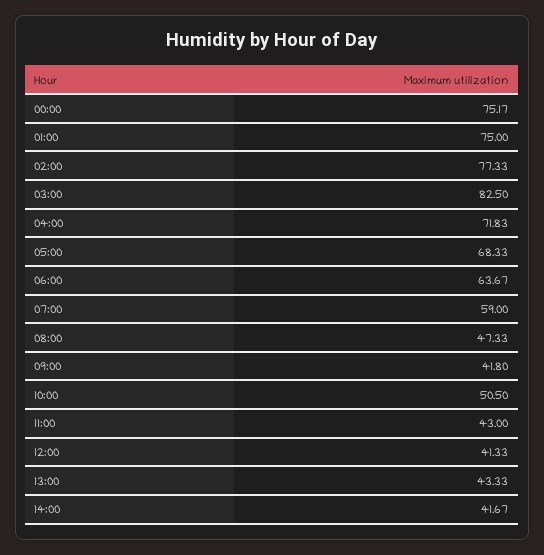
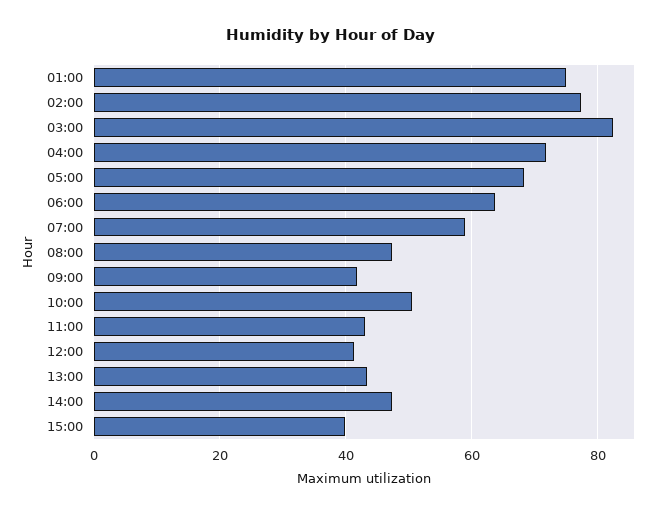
00:00: 75.17 -> none
14:00: 41.67 -> 48
15:00: none -> 40

